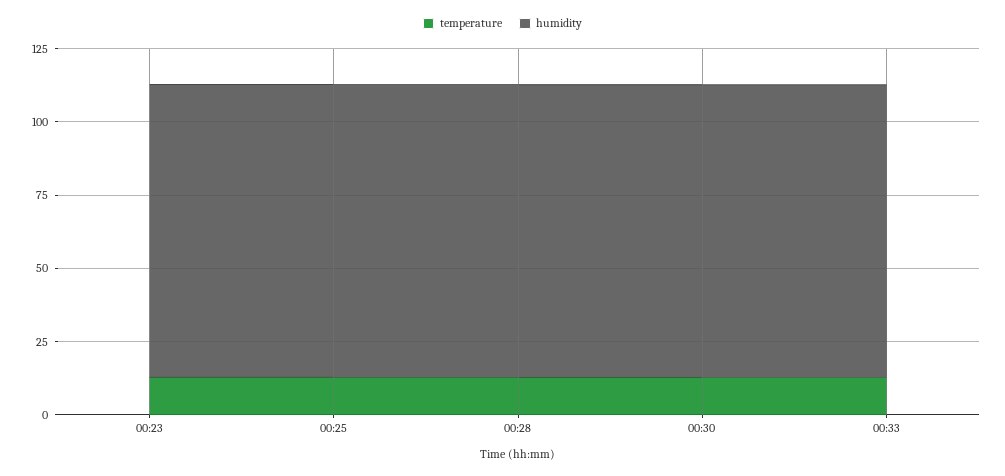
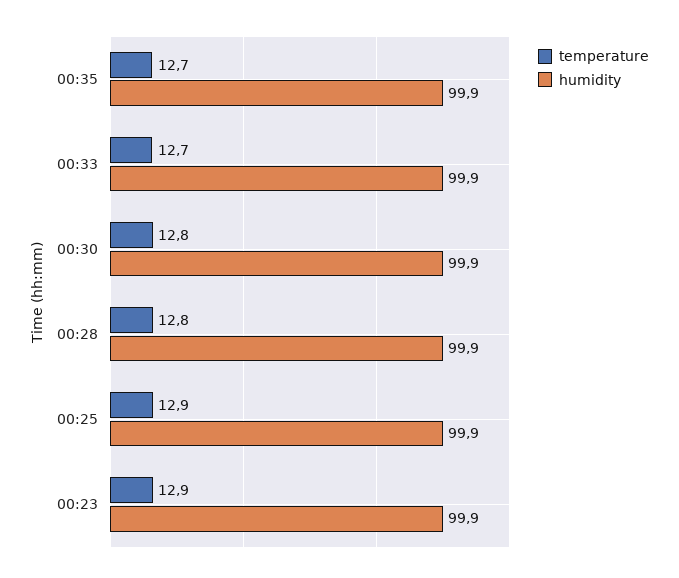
temperature, 00:35: none -> 12.7
humidity, 00:35: none -> 99.9

